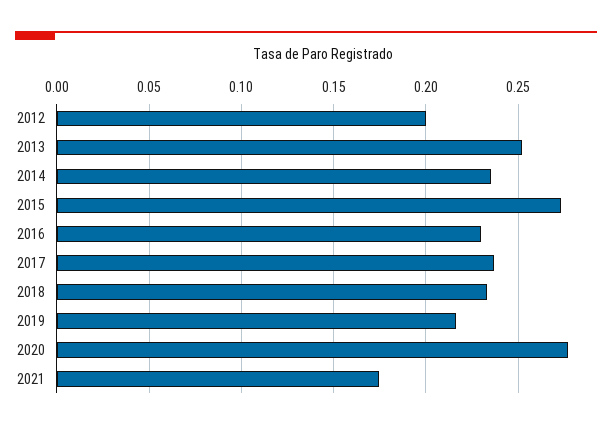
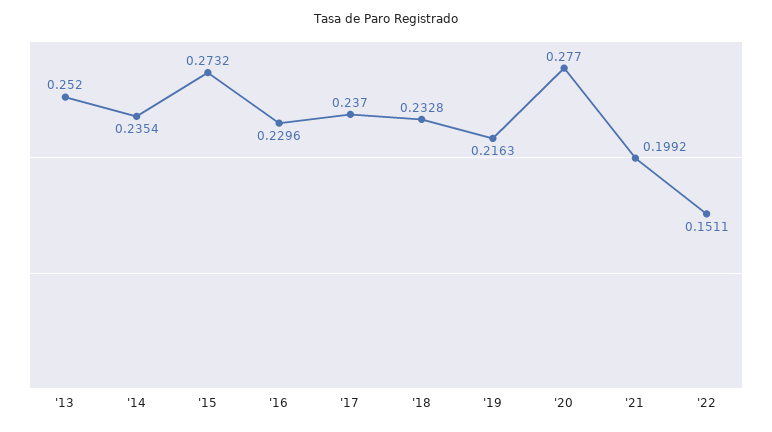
2012: 0.2 -> none
2021: 0.175 -> 0.1992
'22: none -> 0.1511

